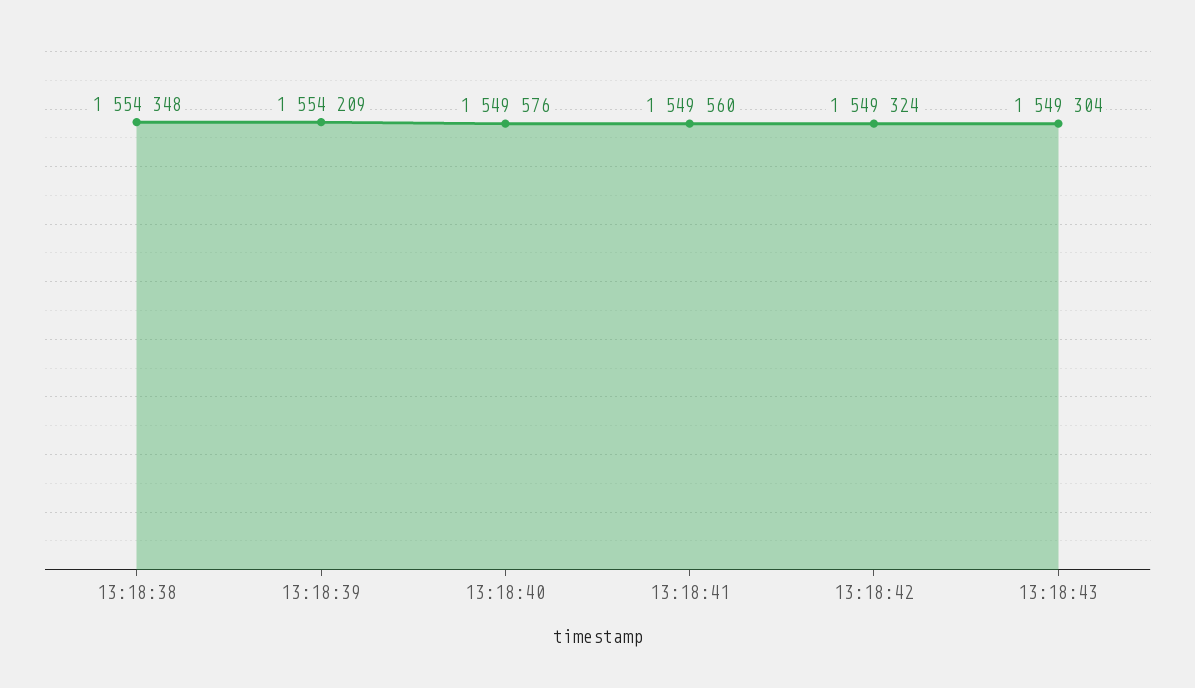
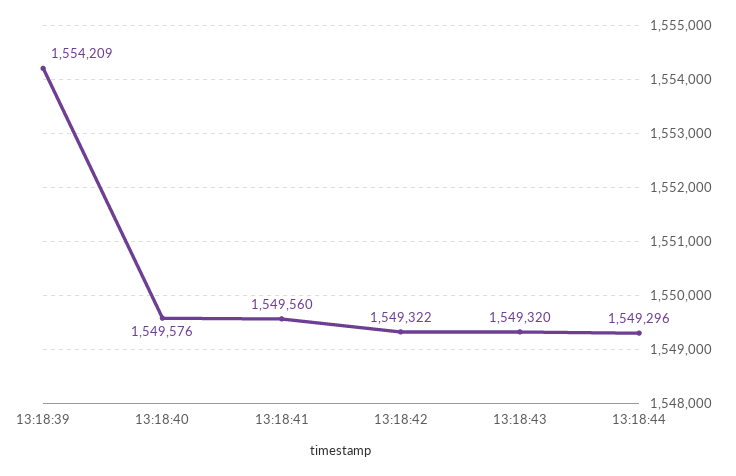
13:18:38: 1554348 -> none
13:18:42: 1549324 -> 1549322
13:18:43: 1549304 -> 1549320
13:18:44: none -> 1549296

